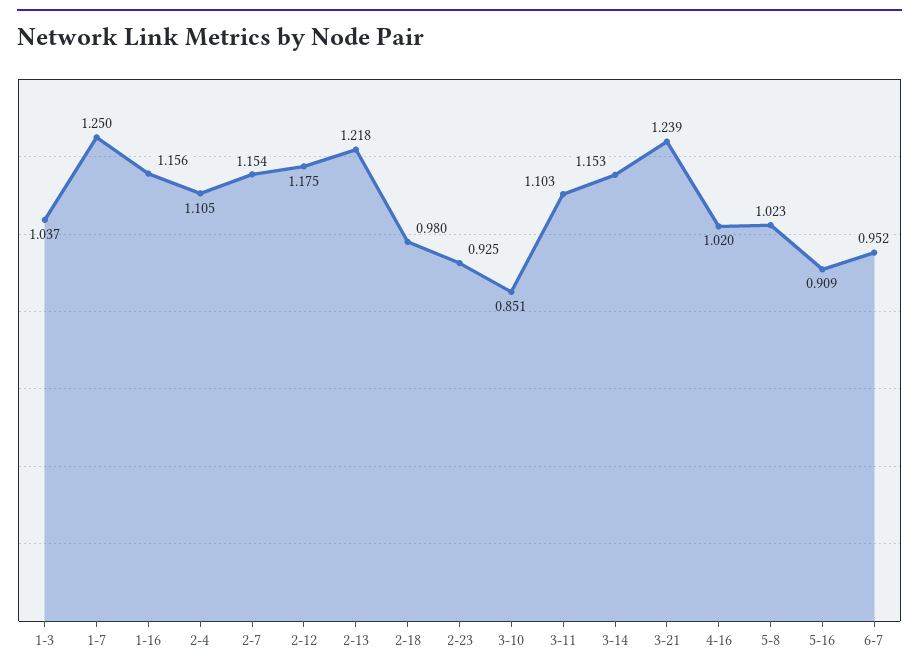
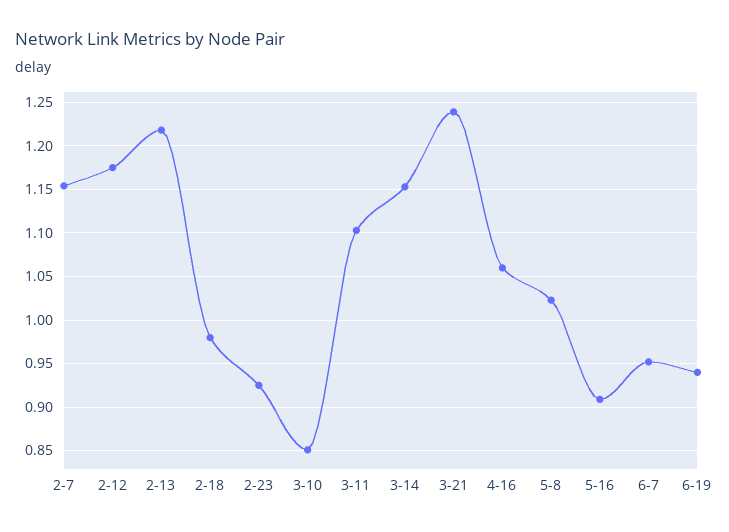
1-3: 1.037 -> none
1-7: 1.25 -> none
1-16: 1.156 -> none
2-4: 1.105 -> none
4-16: 1.02 -> 1.06
6-19: none -> 0.94

